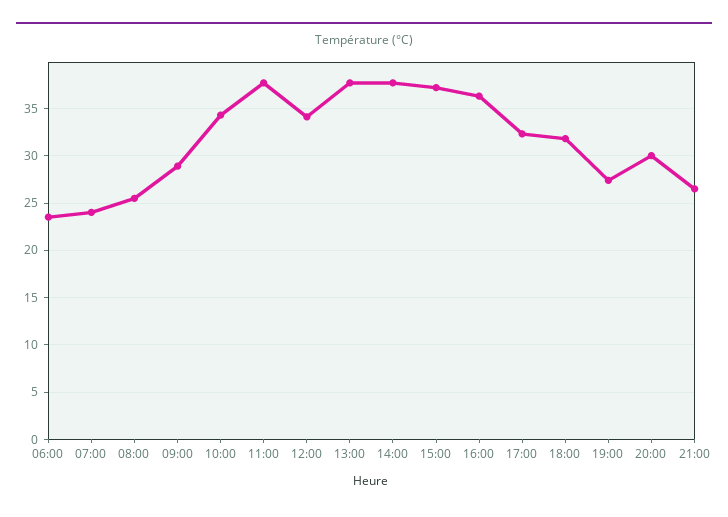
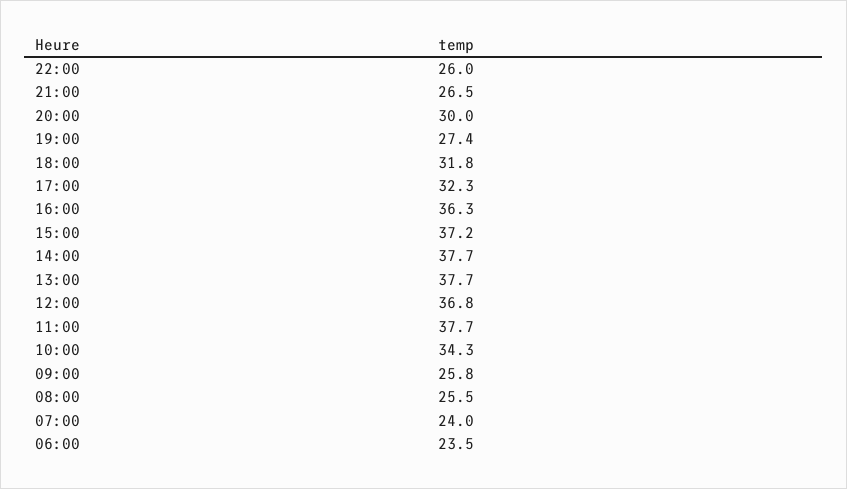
09:00: 29 -> 25.8
12:00: 34 -> 36.8
22:00: none -> 26

